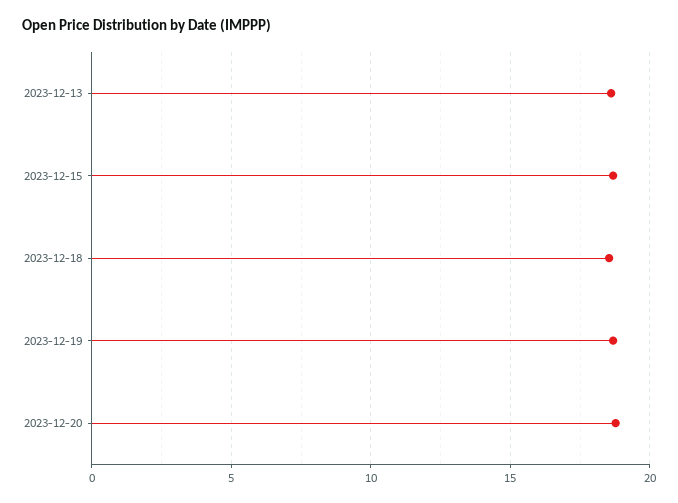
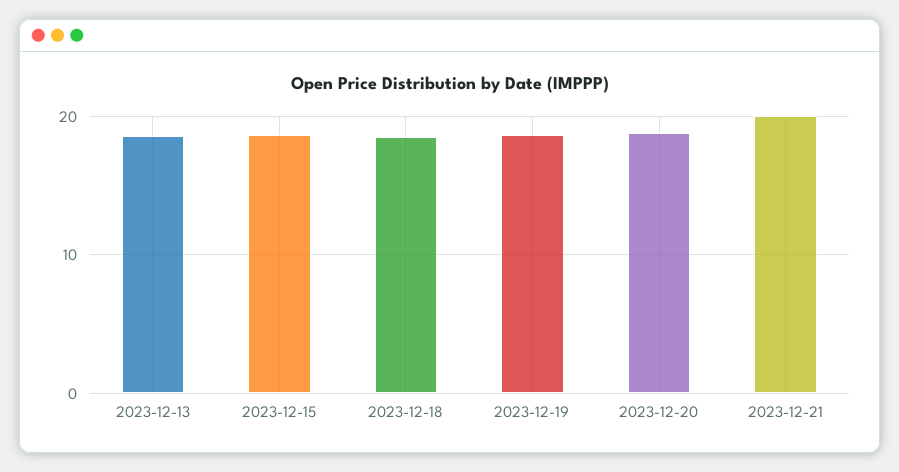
2023-12-21: none -> 20

